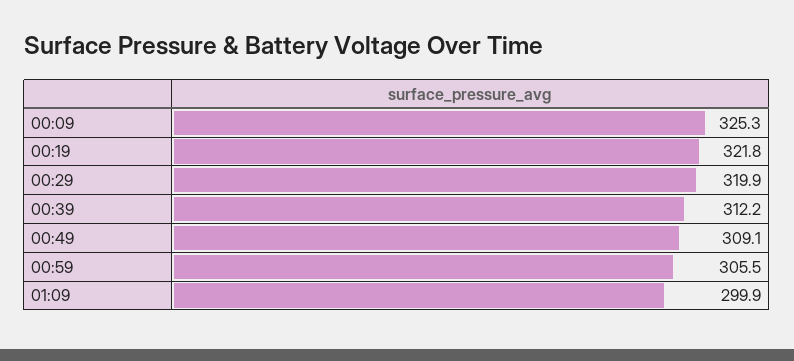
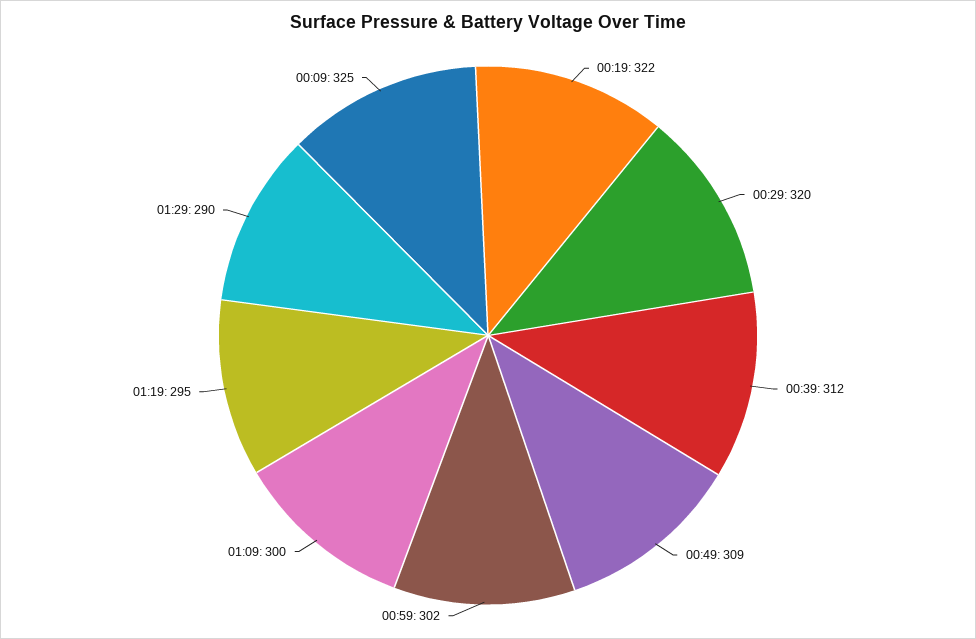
00:59: 305.5 -> 302
01:19: none -> 295
01:29: none -> 290

